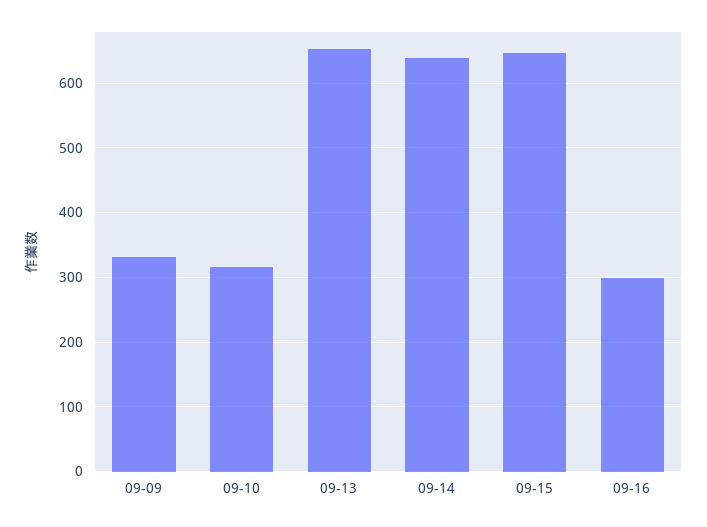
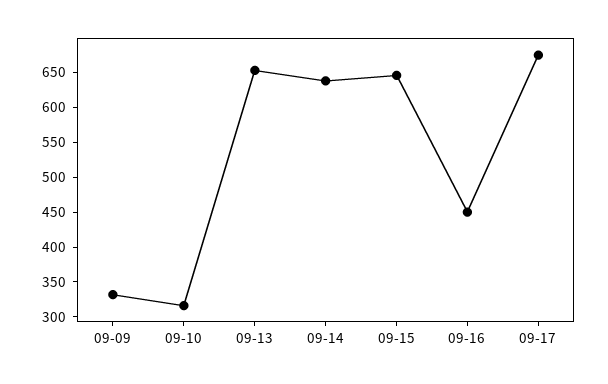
09-16: 300 -> 450
09-17: none -> 675

